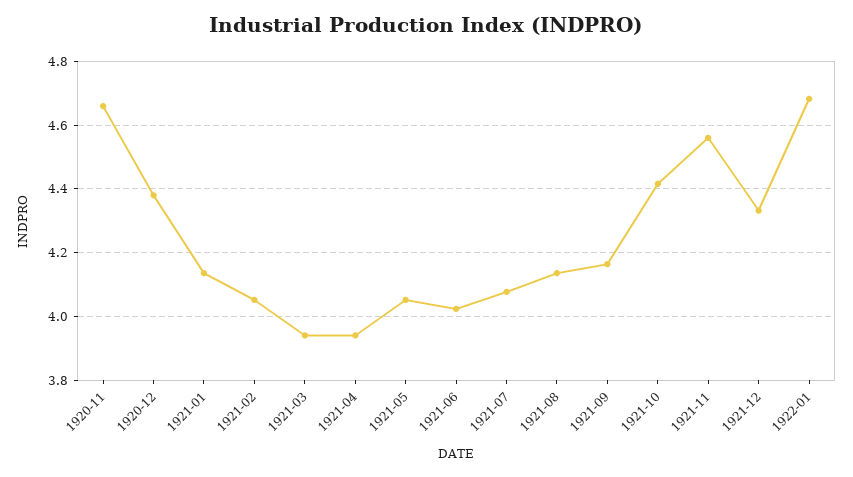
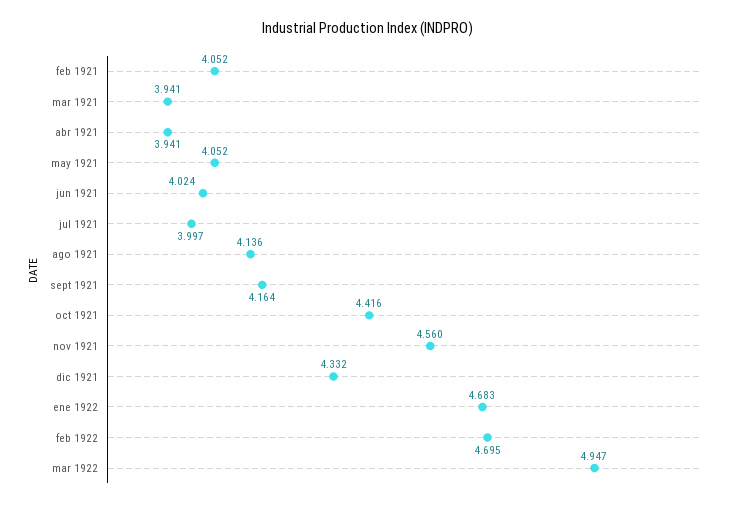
1920-11: 4.66 -> none
1920-12: 4.38 -> none
1921-01: 4.14 -> none
1921-07: 4.08 -> 3.997
feb 1922: none -> 4.695
mar 1922: none -> 4.947

